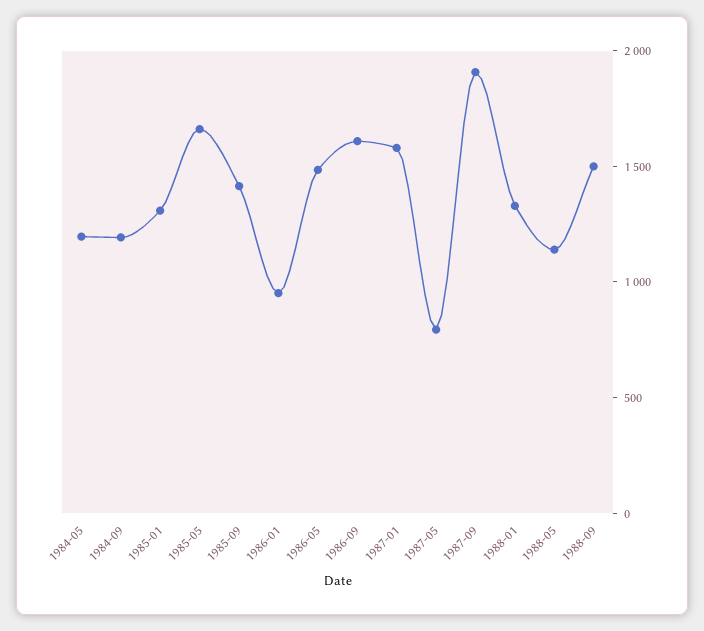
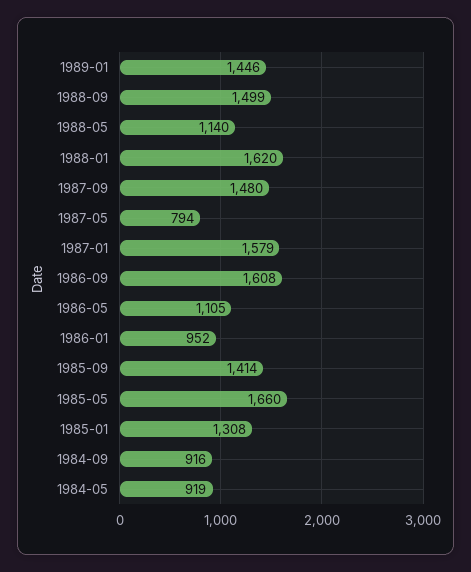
1984-05: 1200 -> 919
1984-09: 1200 -> 916
1986-05: 1500 -> 1105
1987-09: 1900 -> 1480
1988-01: 1300 -> 1620
1989-01: none -> 1446

